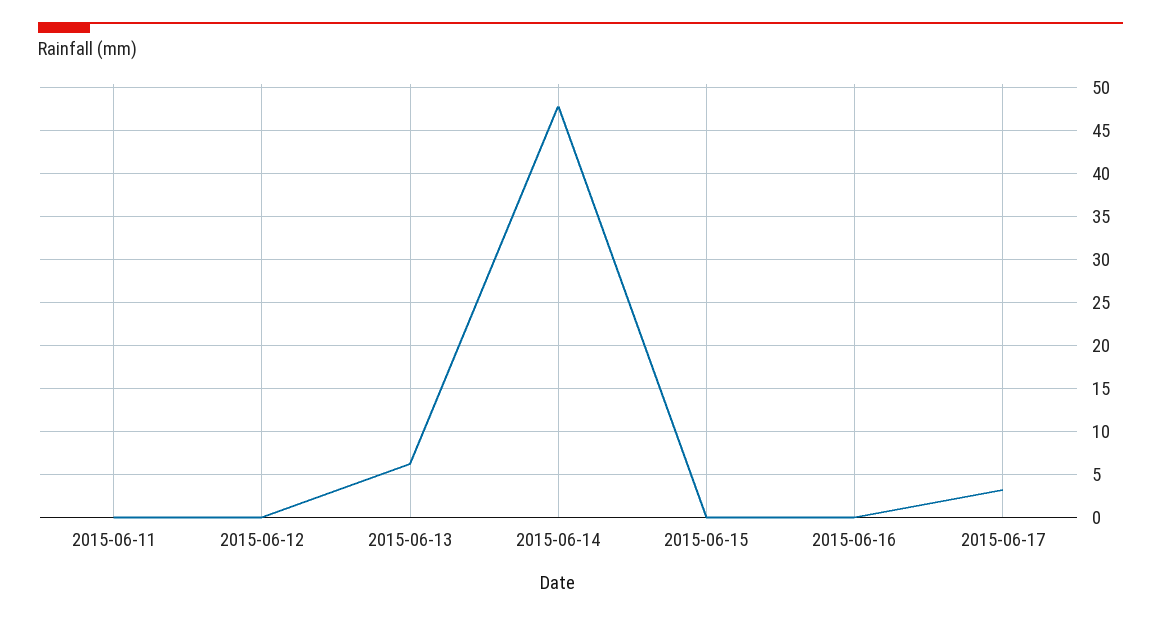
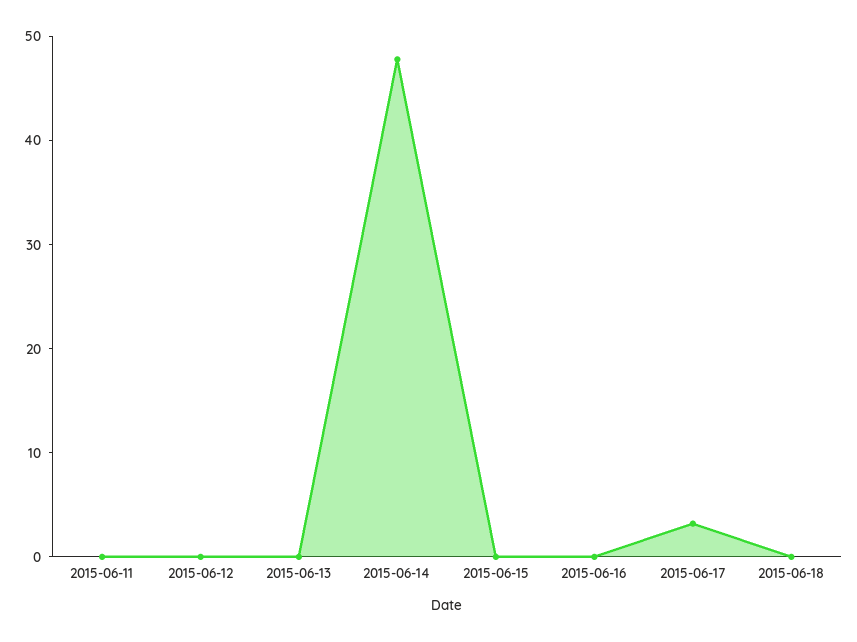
2015-06-13: 6 -> 0
2015-06-18: none -> 0

